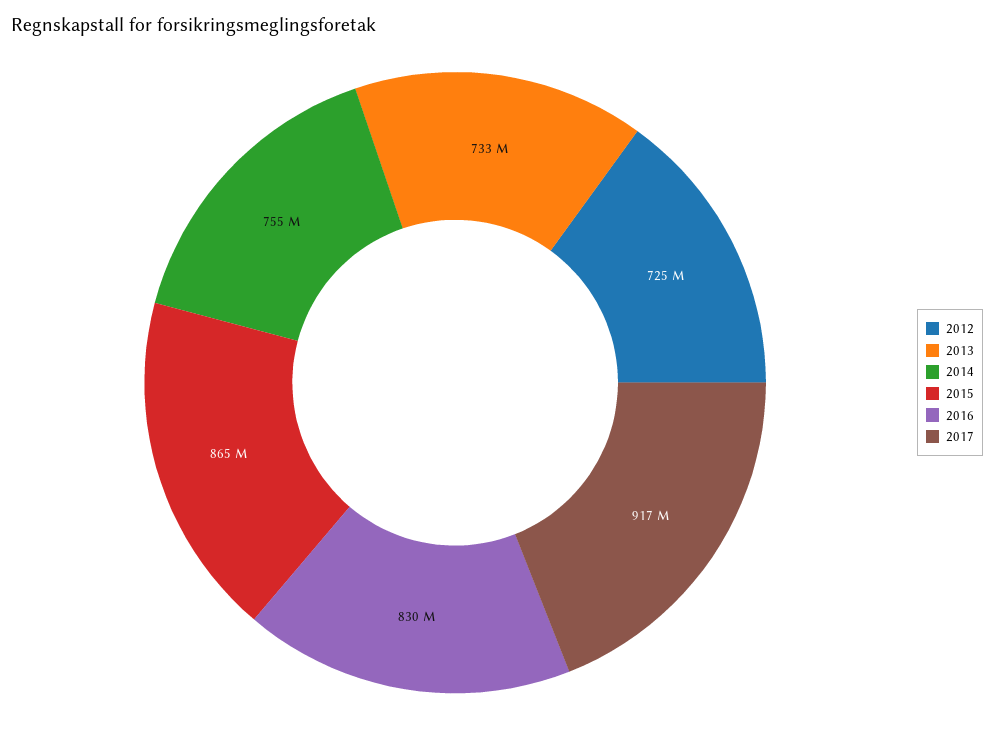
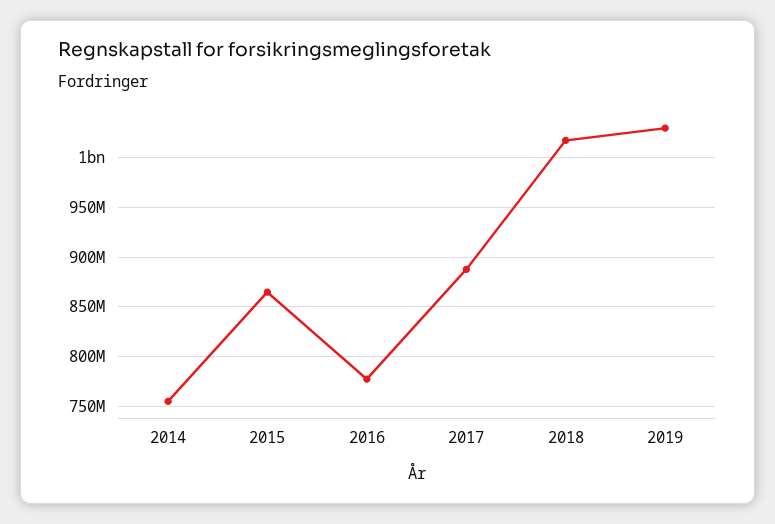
2012: 725000000 -> none
2013: 733000000 -> none
2016: 830000000 -> 780000000
2017: 917000000 -> 890000000
2018: none -> 1020000000
2019: none -> 1030000000

